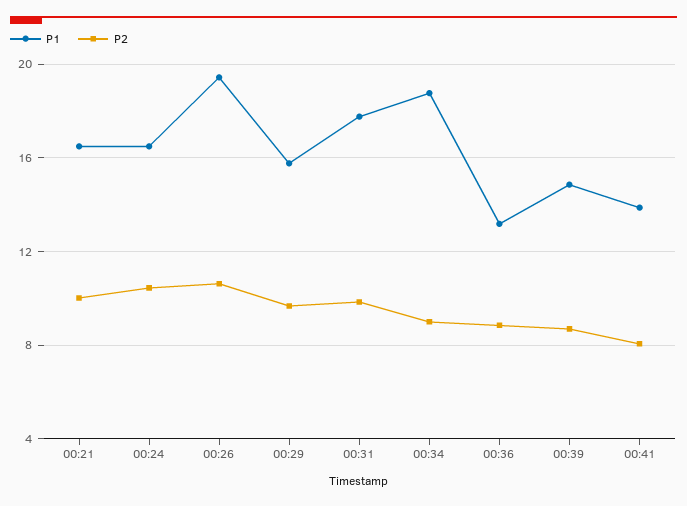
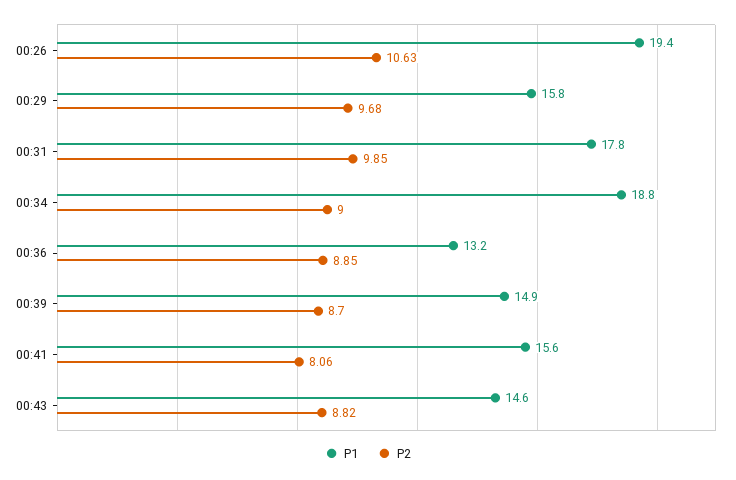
P1, 00:21: 16.5 -> none
P2, 00:21: 10 -> none
P1, 00:24: 16.5 -> none
P2, 00:24: 10.5 -> none
P1, 00:41: 14 -> 15.6
P1, 00:43: none -> 14.6
P2, 00:43: none -> 8.82

